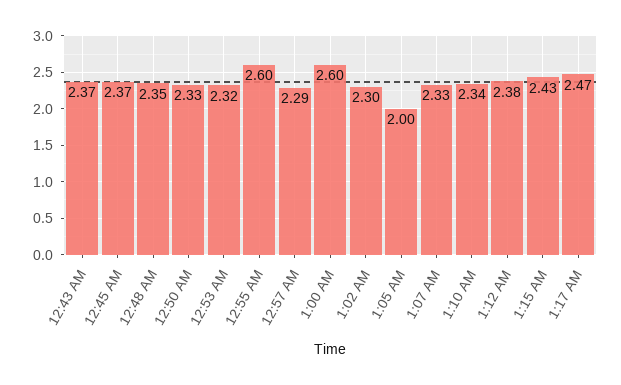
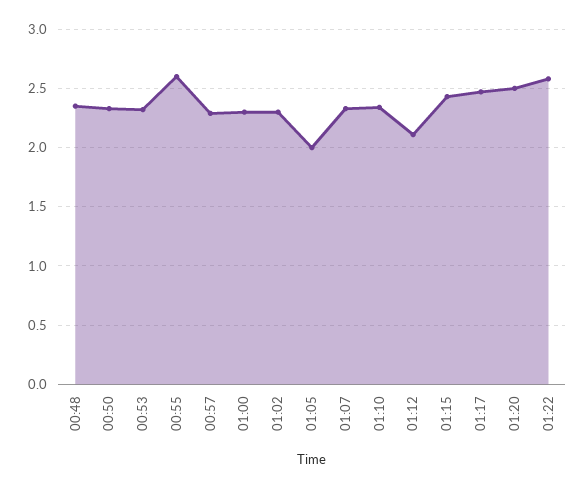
12:43 AM: 2.37 -> none
12:45 AM: 2.37 -> none
1:00 AM: 2.6 -> 2.3
1:12 AM: 2.38 -> 2.1
01:20: none -> 2.5
01:22: none -> 2.6

